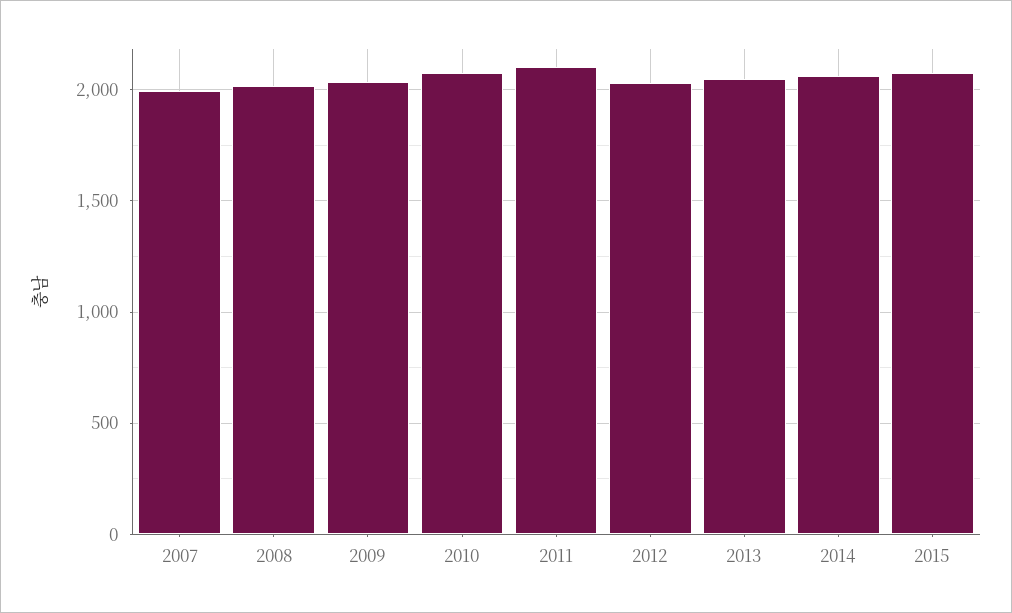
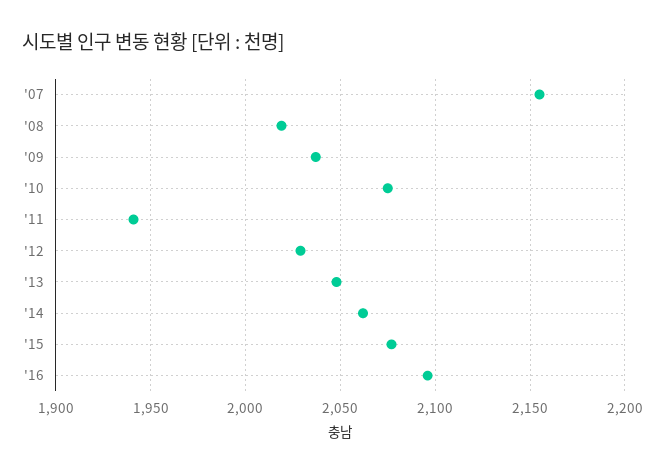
2007: 2000 -> 2155
2011: 2100 -> 1940
'16: none -> 2095

